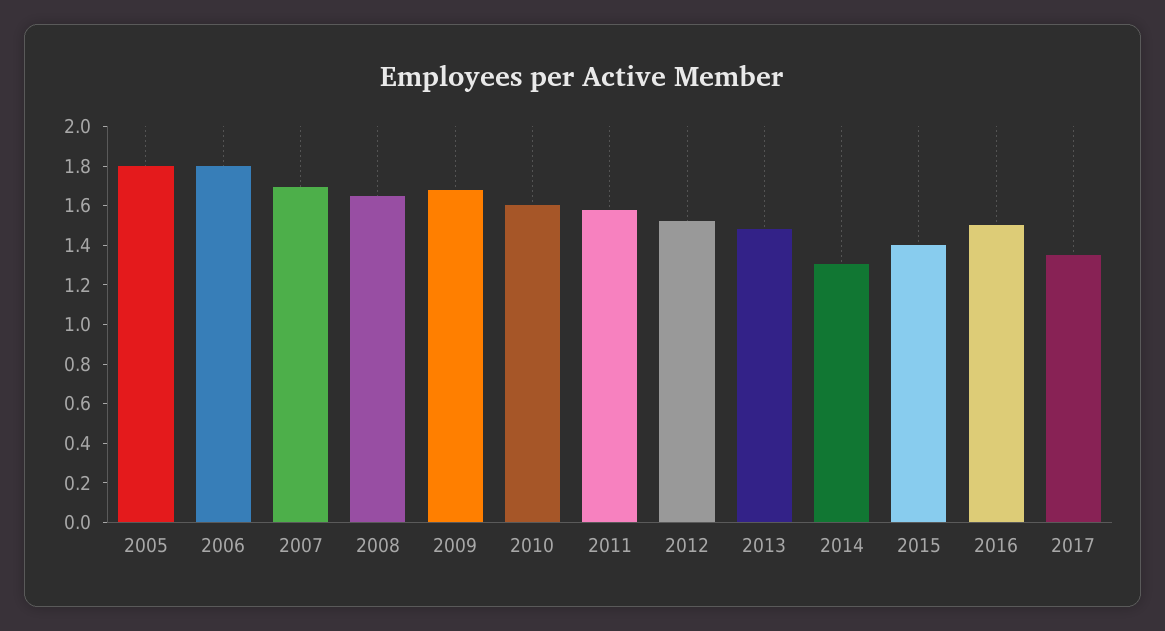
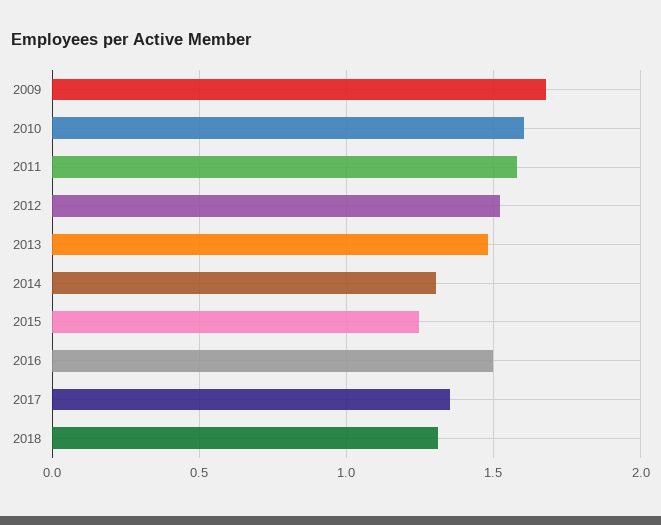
2005: 1.8 -> none
2006: 1.8 -> none
2007: 1.7 -> none
2008: 1.65 -> none
2015: 1.4 -> 1.25
2018: none -> 1.3

